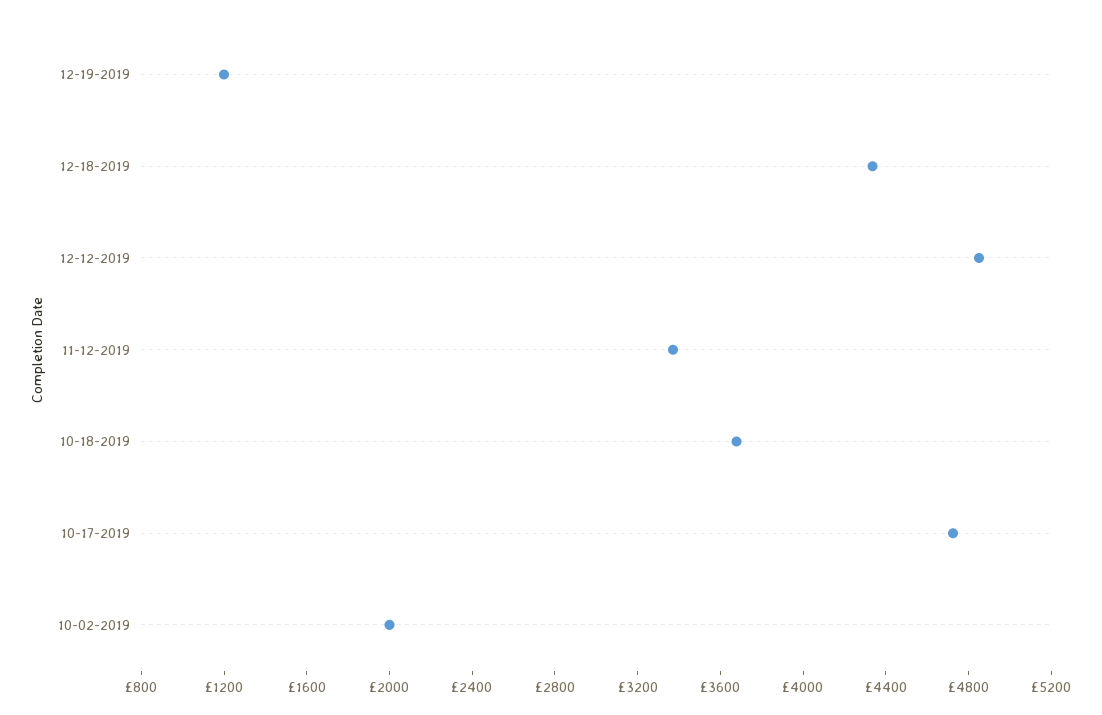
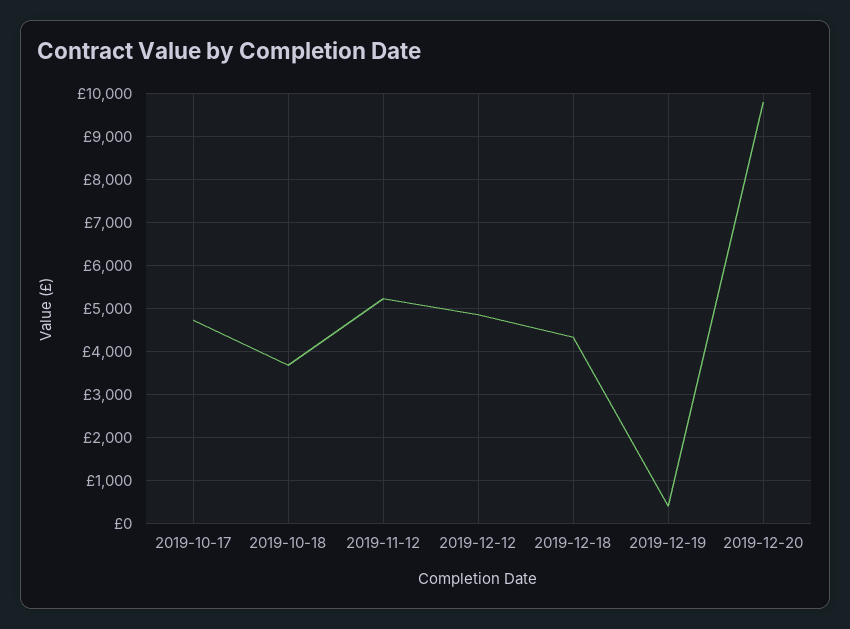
12-19-2019: 1200 -> 400
11-12-2019: 3400 -> 5200
10-02-2019: 2000 -> none
2019-12-20: none -> 9800

